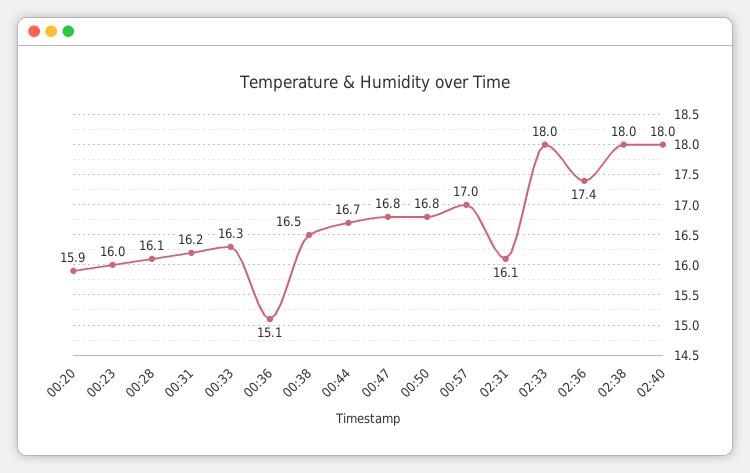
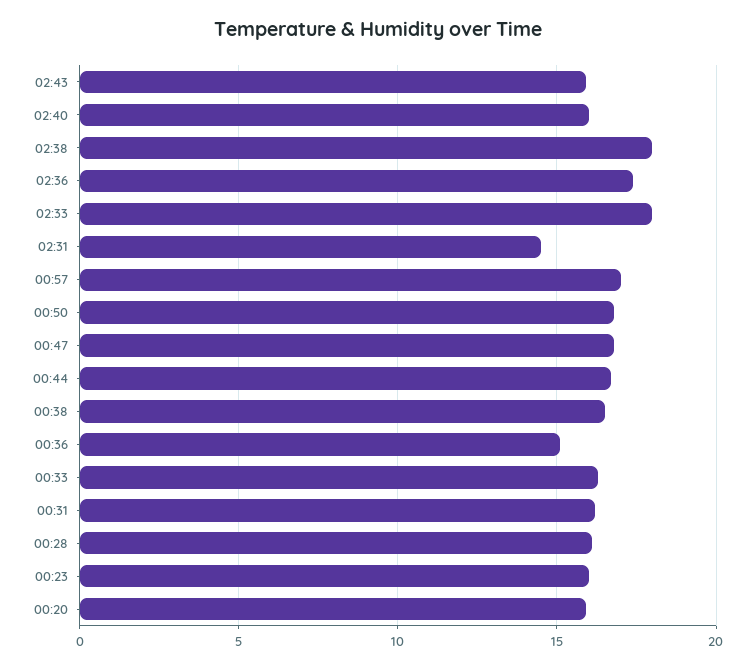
02:31: 16.1 -> 14.5
02:40: 18 -> 16
02:43: none -> 16

